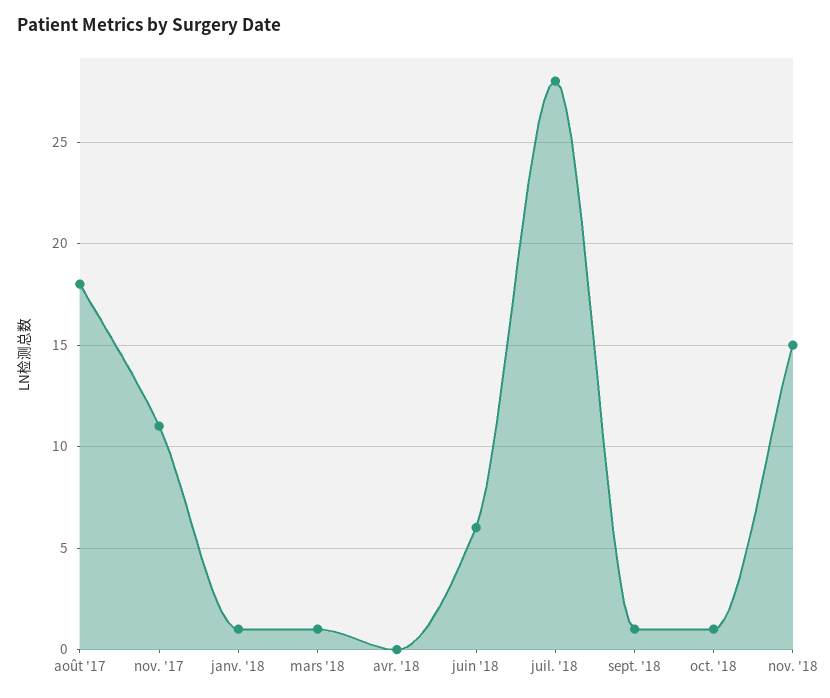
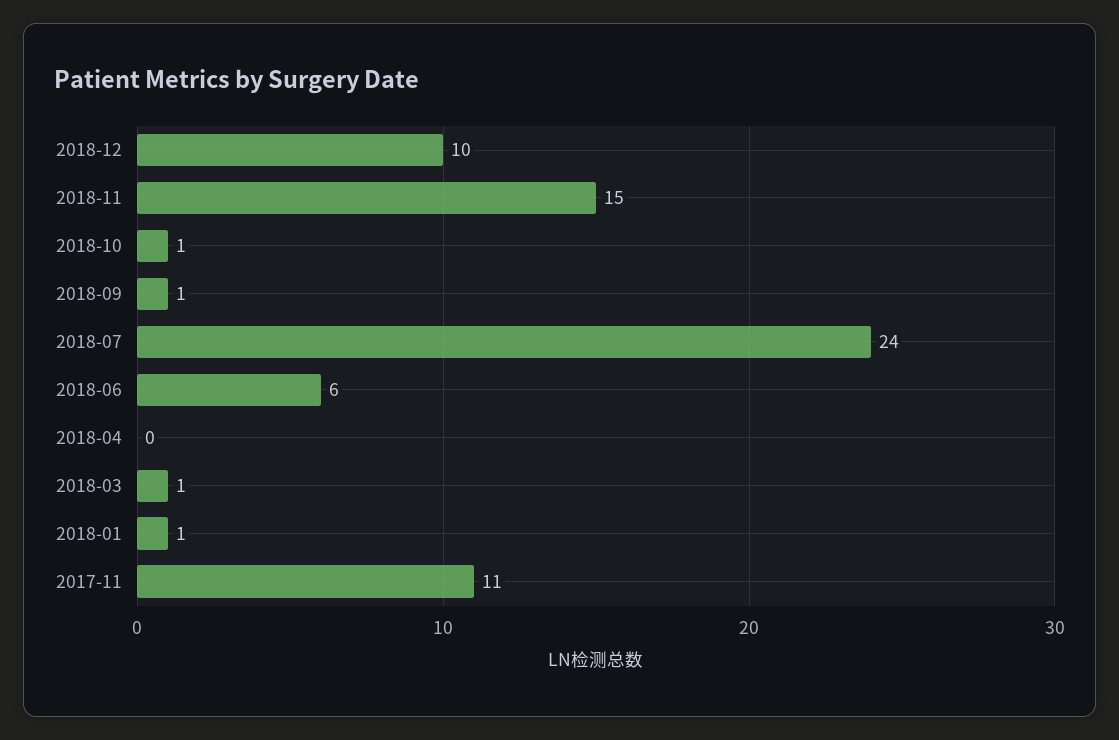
août '17: 18 -> none
juil. '18: 28 -> 24
2018-12: none -> 10

